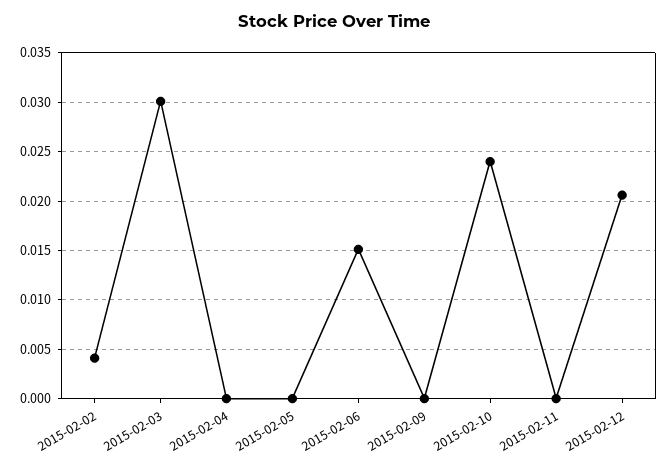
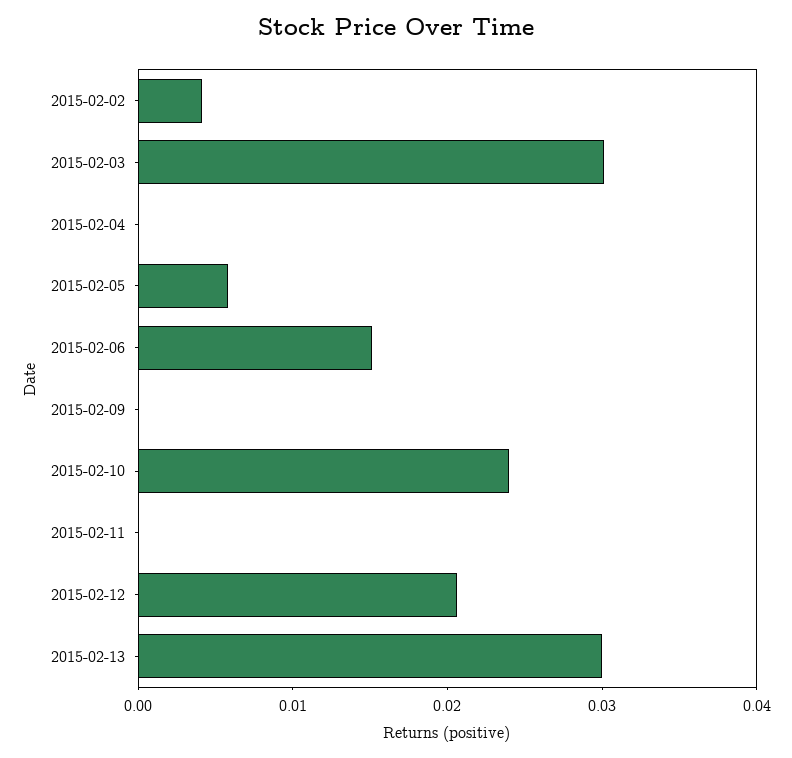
2015-02-05: 0 -> 0.006
2015-02-13: none -> 0.03

